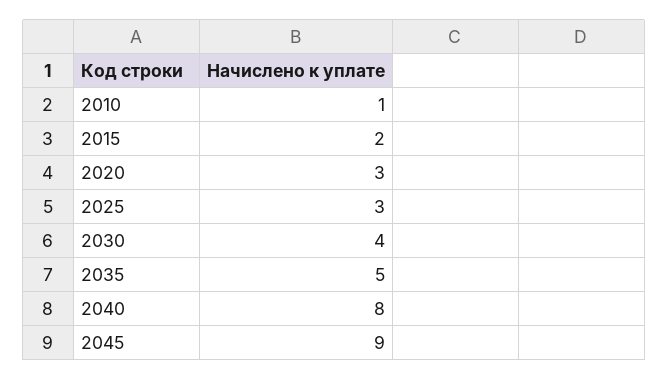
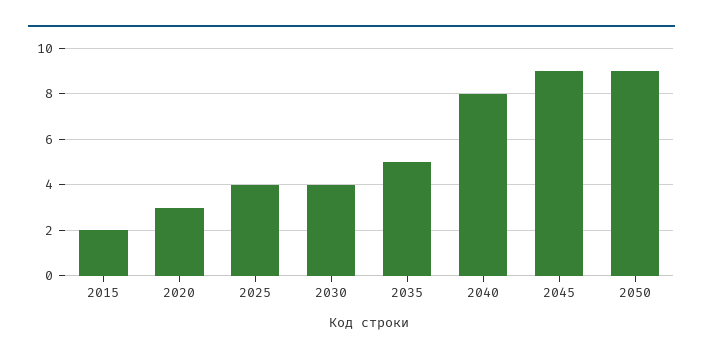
2010: 1 -> none
2025: 3 -> 4
2050: none -> 9

